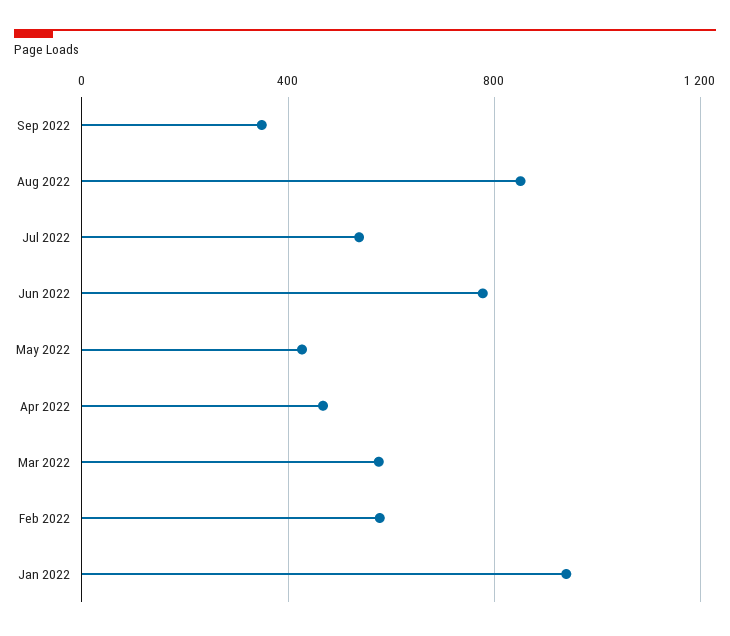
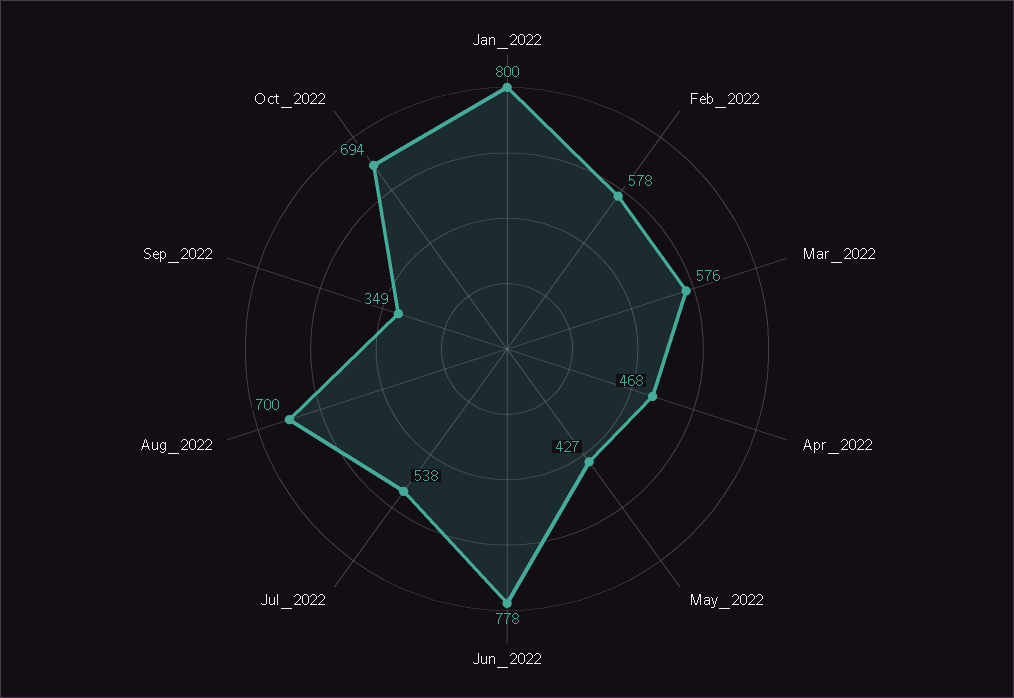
Aug 2022: 850 -> 700
Jan 2022: 950 -> 800
Oct_2022: none -> 694

